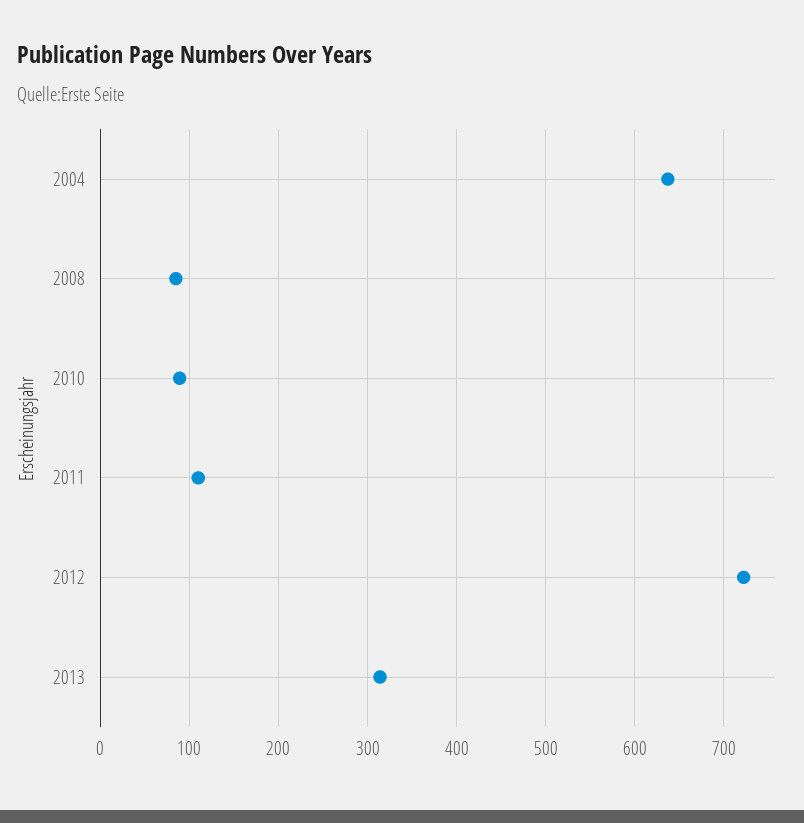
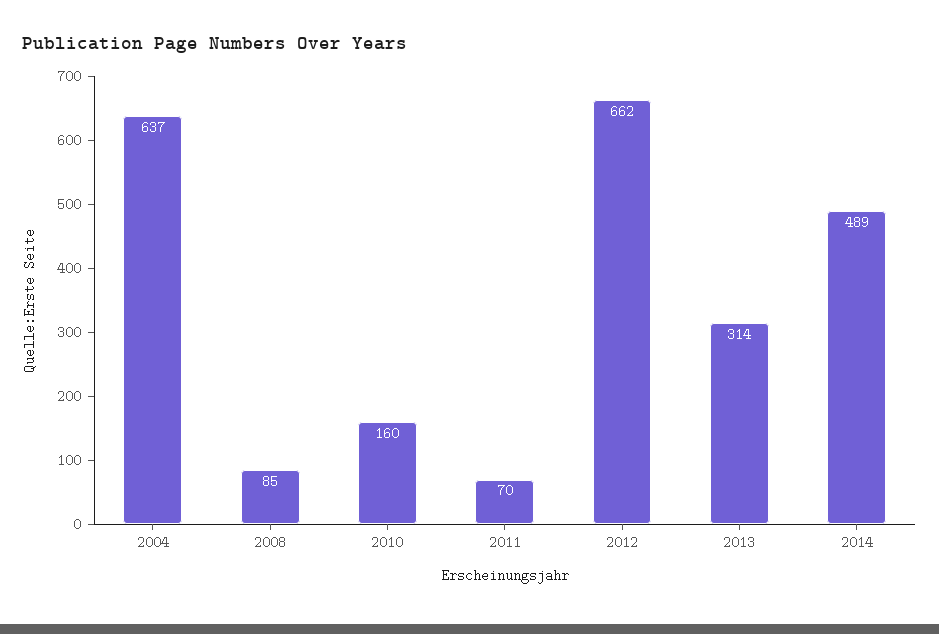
2010: 90 -> 160
2011: 110 -> 70
2012: 720 -> 662
2014: none -> 489

